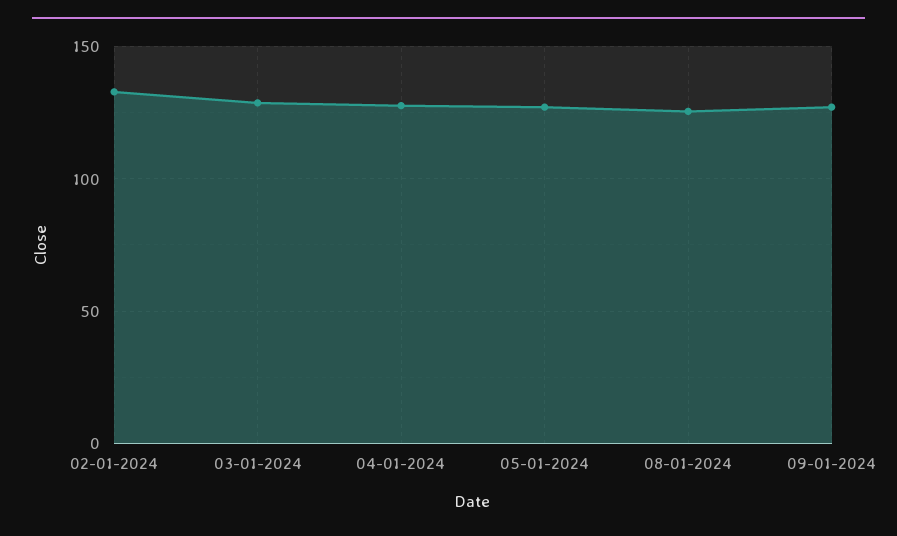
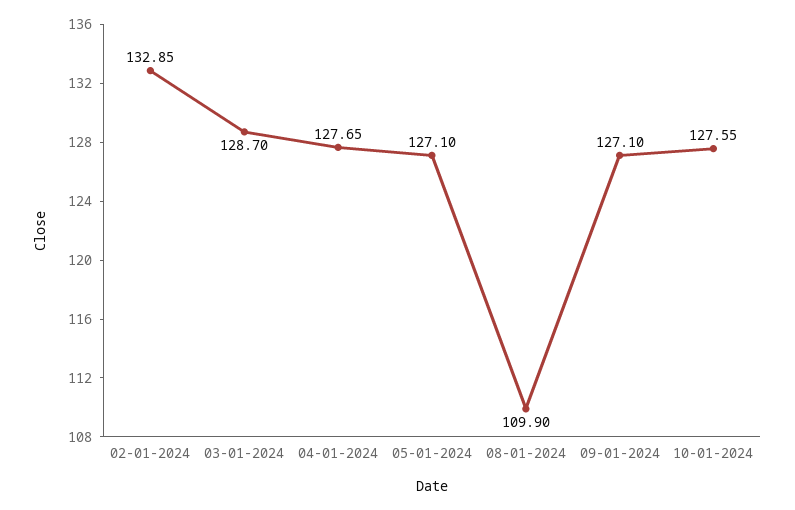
08-01-2024: 125 -> 109.9
10-01-2024: none -> 127.55

